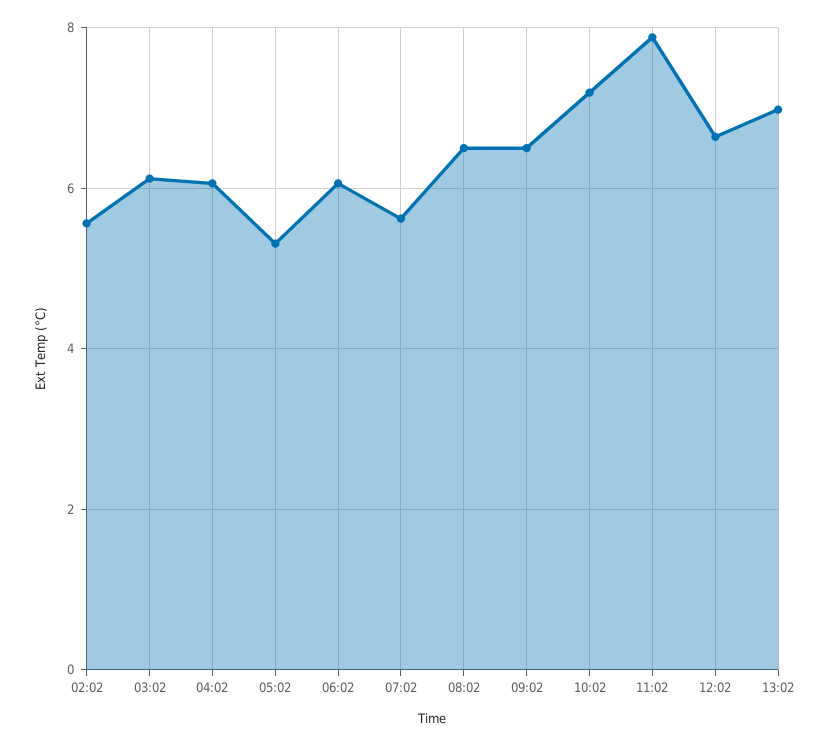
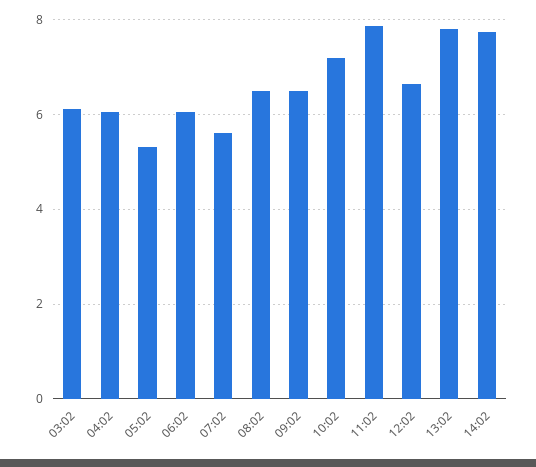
02:02: 5.6 -> none
13:02: 7 -> 7.8
14:02: none -> 7.8

